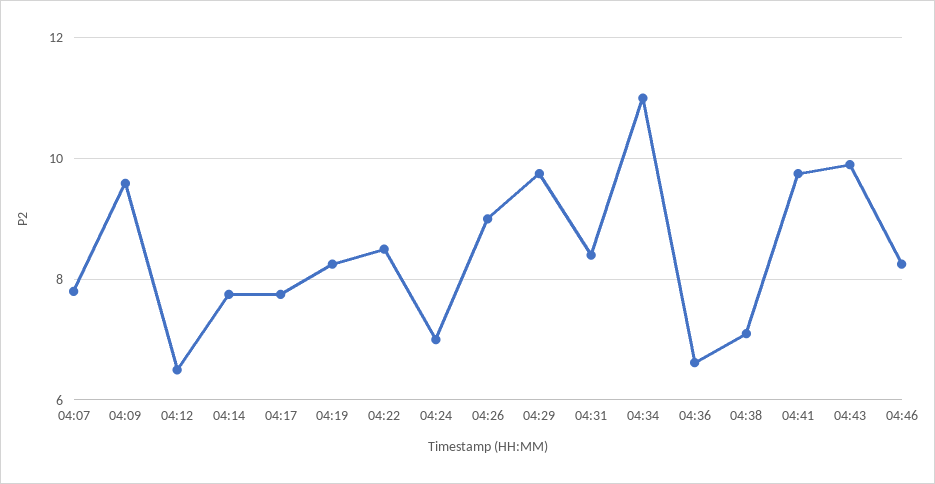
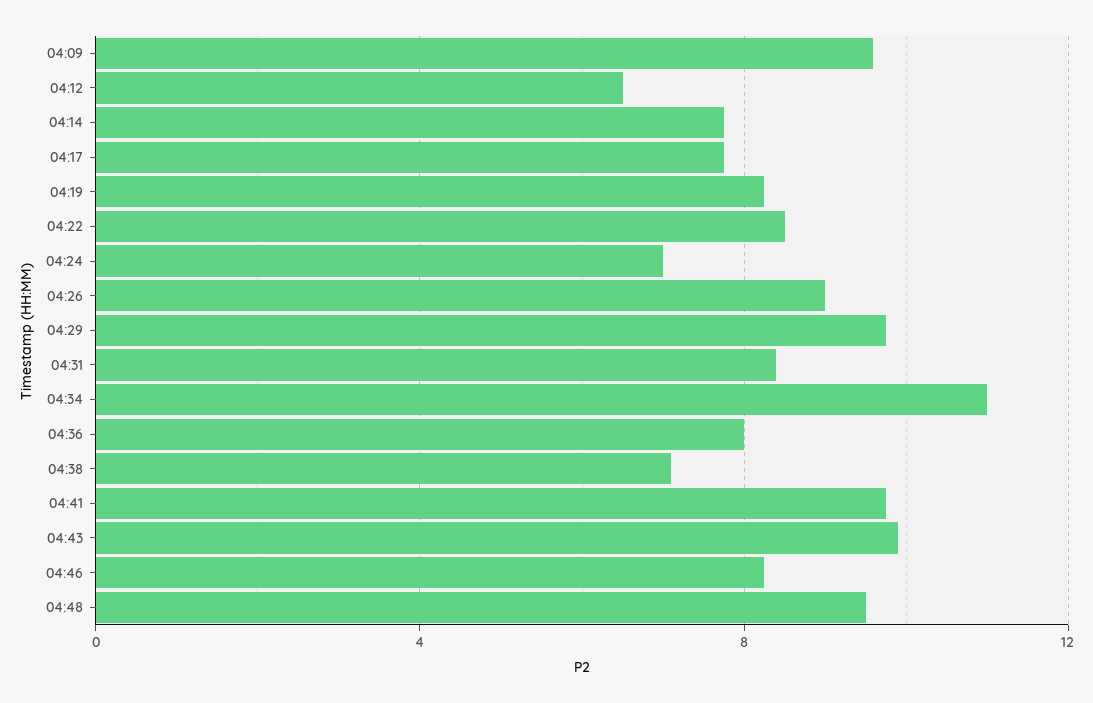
04:07: 7.8 -> none
04:36: 6.6 -> 8
04:48: none -> 9.5

